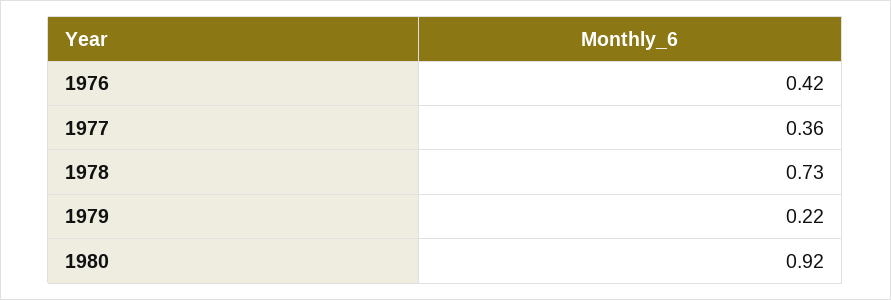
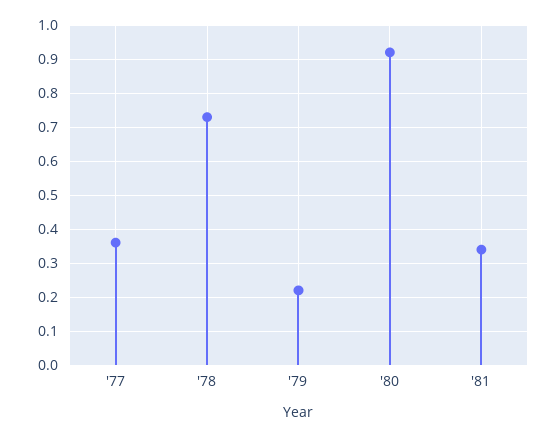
1976: 0.42 -> none
'81: none -> 0.35

